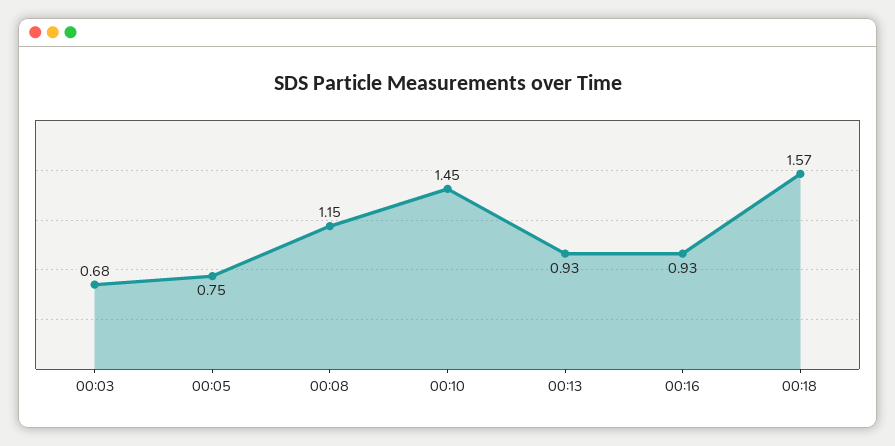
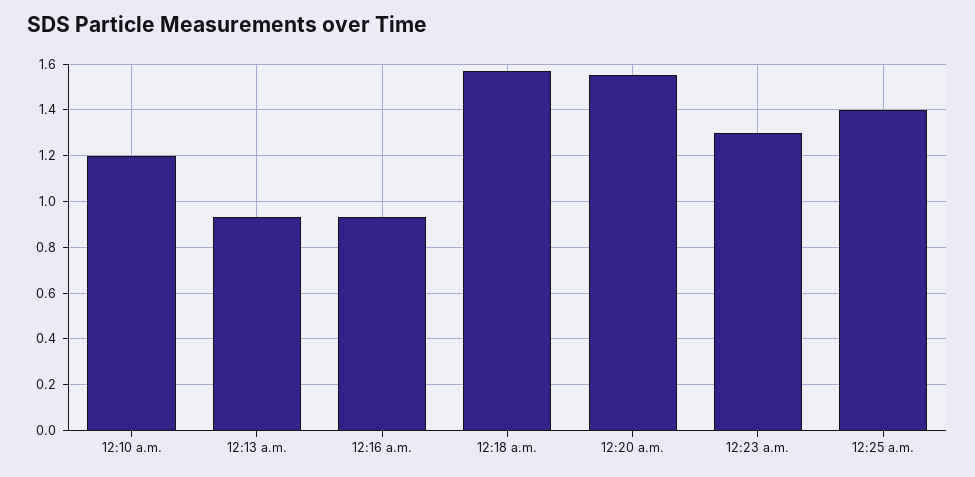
00:03: 0.68 -> none
00:05: 0.75 -> none
00:08: 1.15 -> none
00:10: 1.45 -> 1.2
12:20 a.m.: none -> 1.55
12:23 a.m.: none -> 1.3
12:25 a.m.: none -> 1.4

